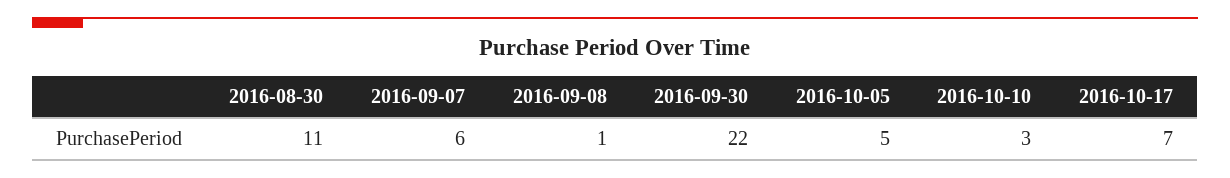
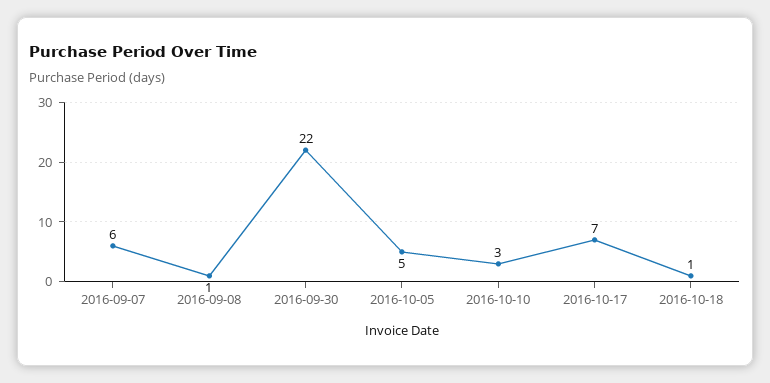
2016-08-30: 11 -> none
2016-10-18: none -> 1

